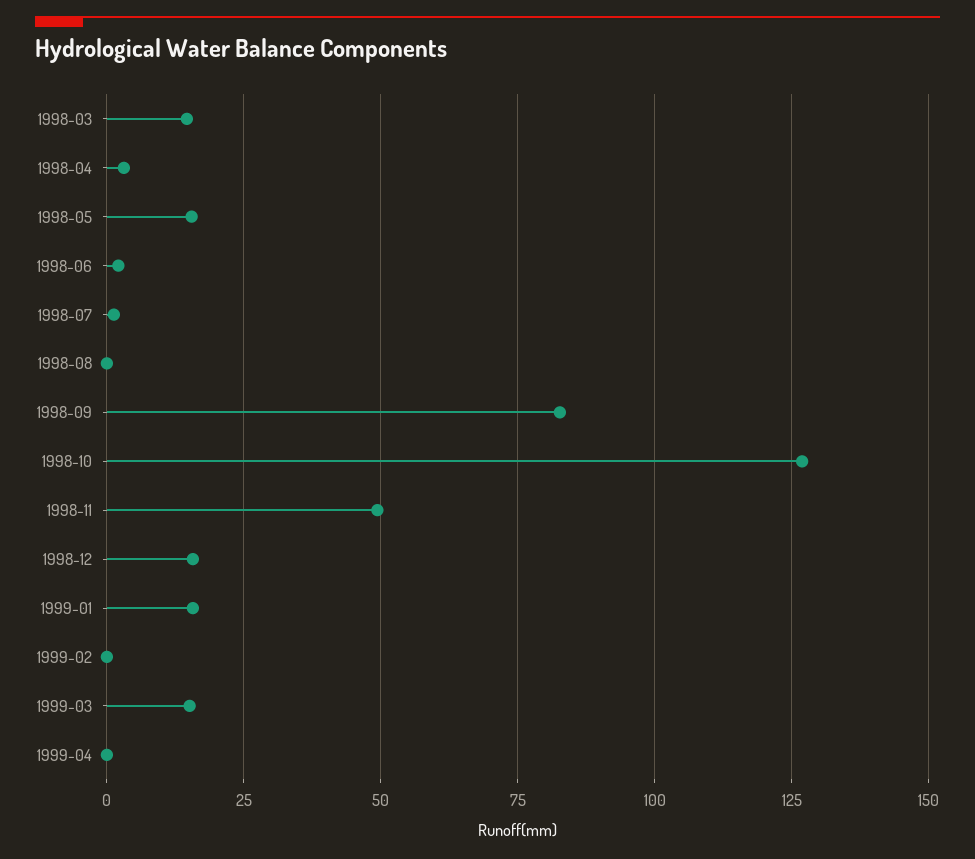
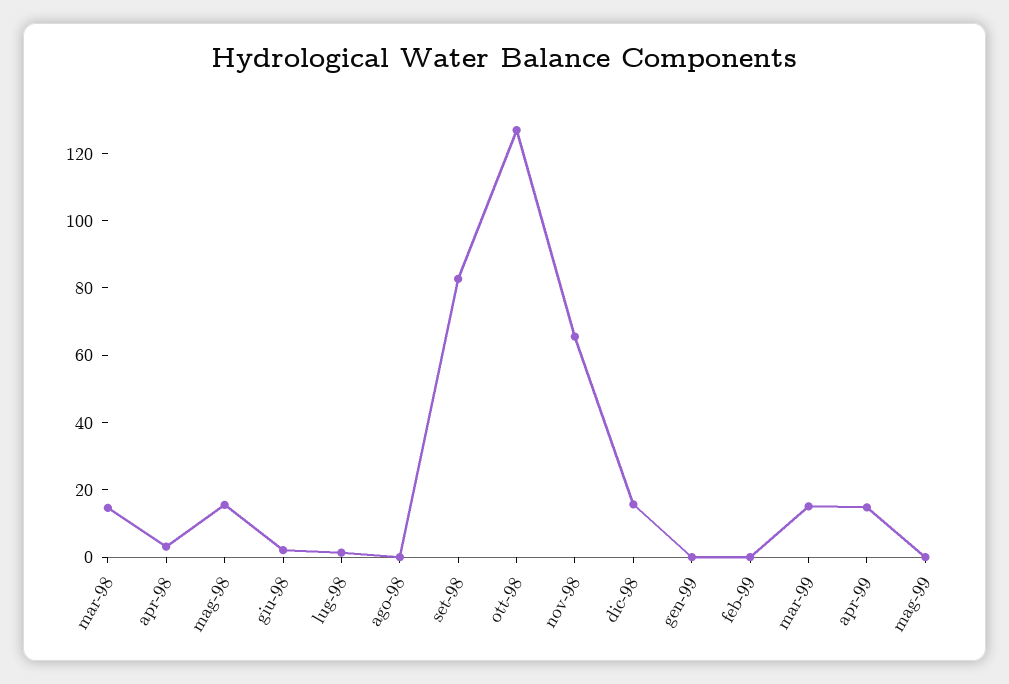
1998-11: 50 -> 65
1999-01: 15 -> 0
1999-04: 0 -> 15
mag-99: none -> 0

